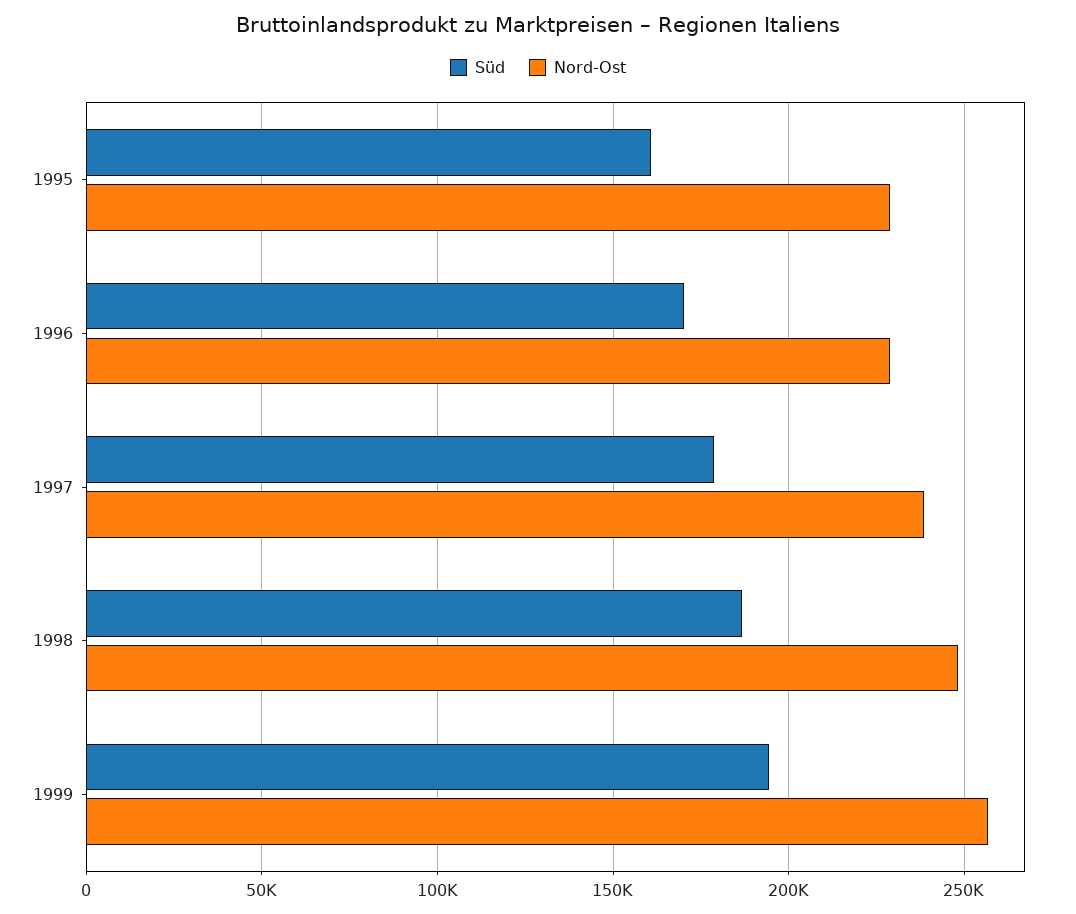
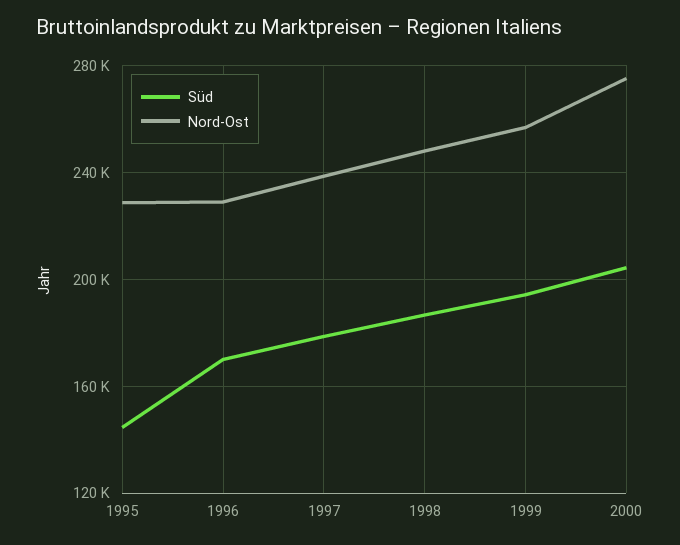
Süd, 1995: 160000 -> 145000
Süd, 2000: none -> 205000
Nord-Ost, 2000: none -> 275000

